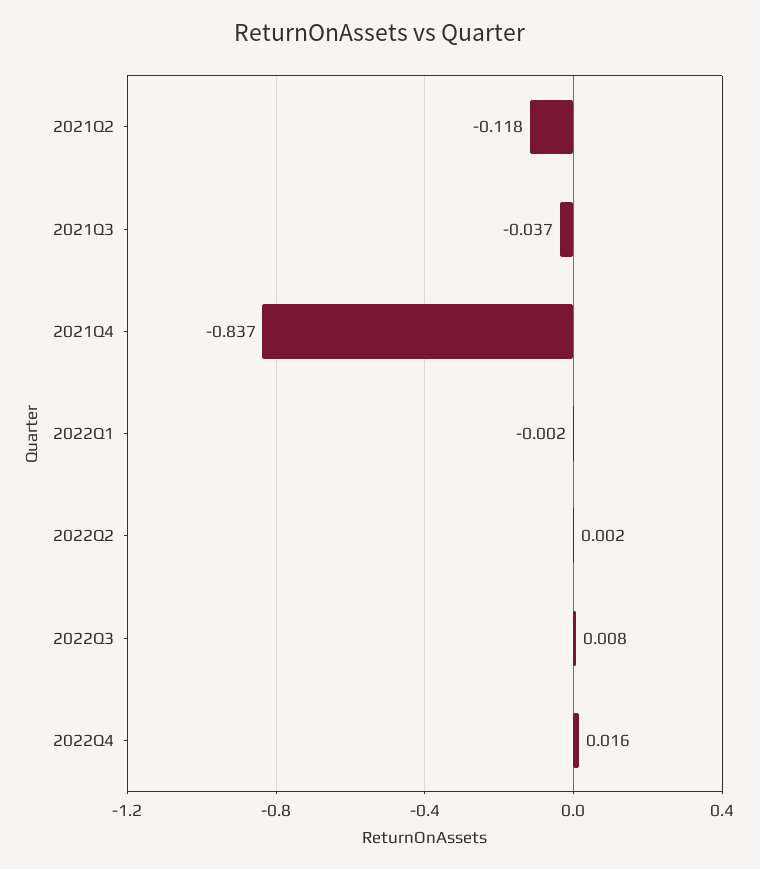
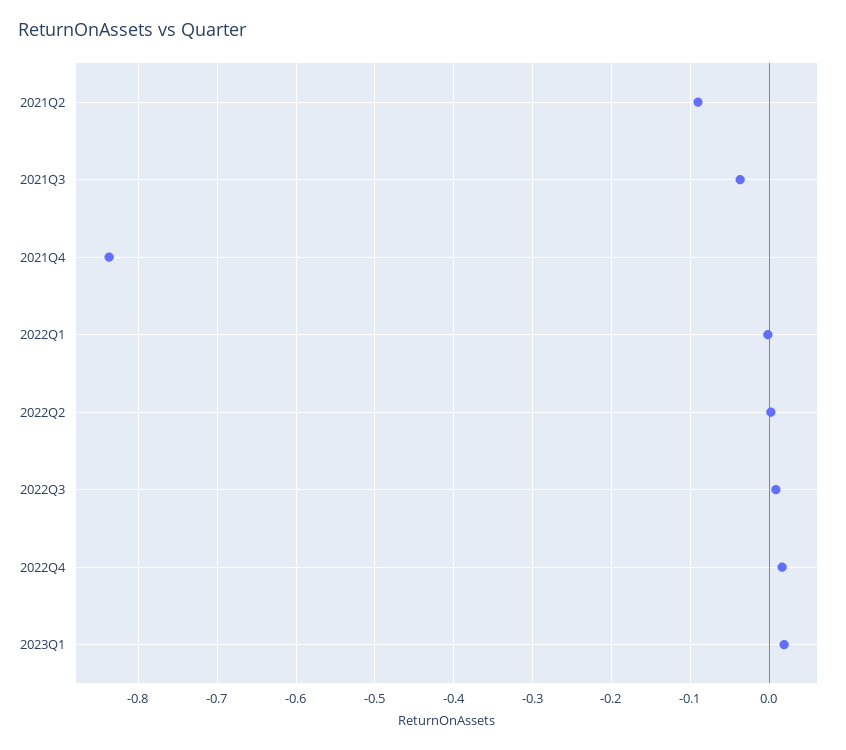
2021Q2: -0.118 -> -0.09
2023Q1: none -> 0.02

